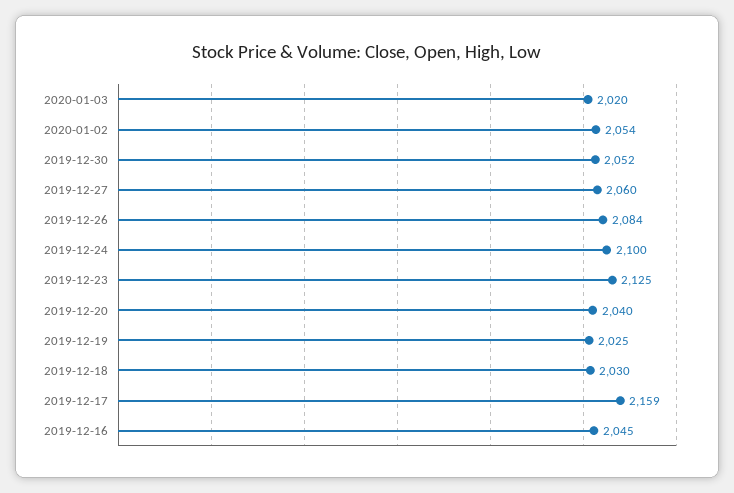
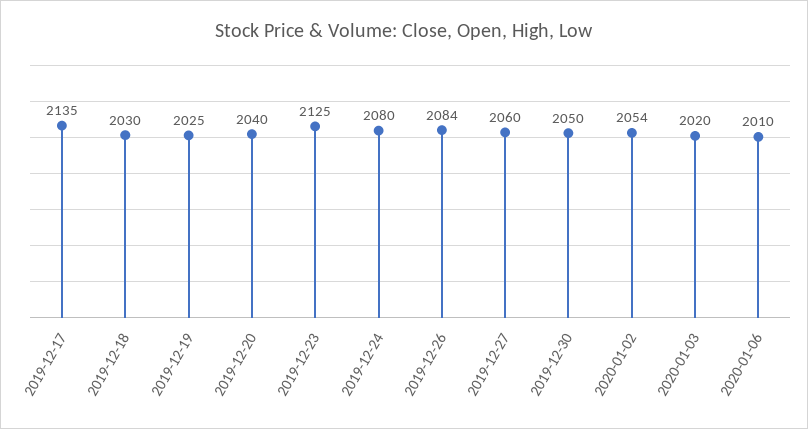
2019-12-30: 2052 -> 2050
2019-12-24: 2100 -> 2080
2019-12-17: 2159 -> 2135
2019-12-16: 2045 -> none
2020-01-06: none -> 2010

